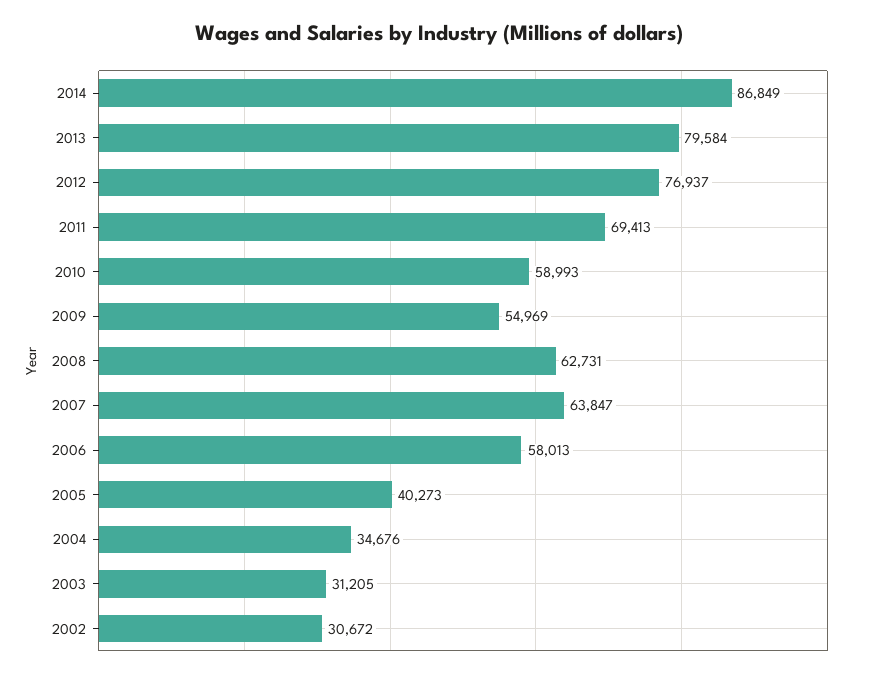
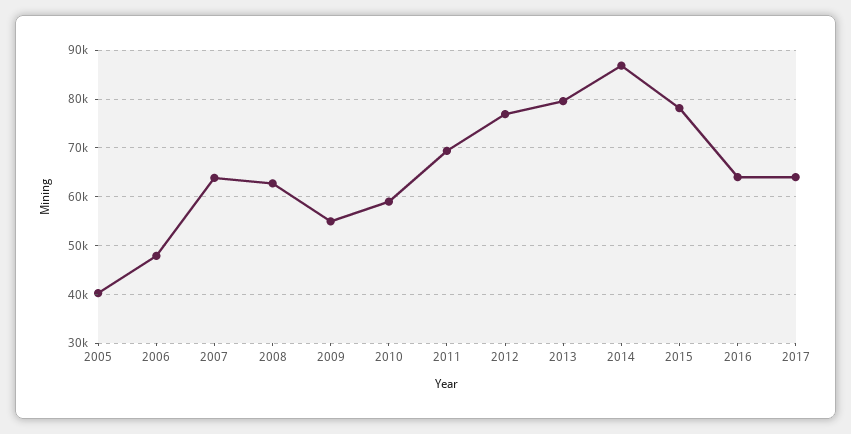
2006: 58013 -> 48000
2004: 34676 -> none
2003: 31205 -> none
2002: 30672 -> none
2015: none -> 78000
2016: none -> 64000
2017: none -> 64000

